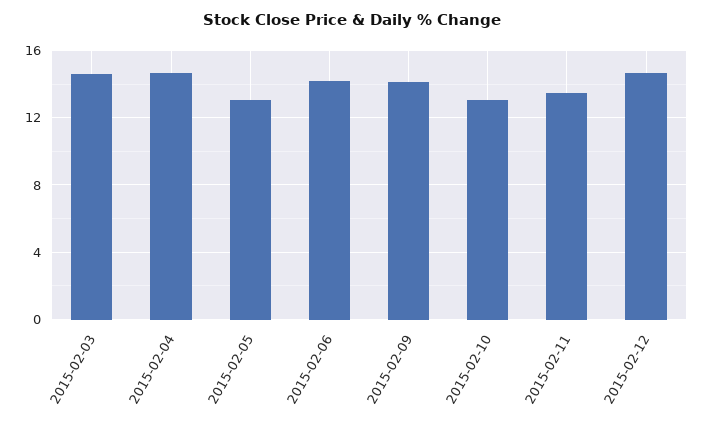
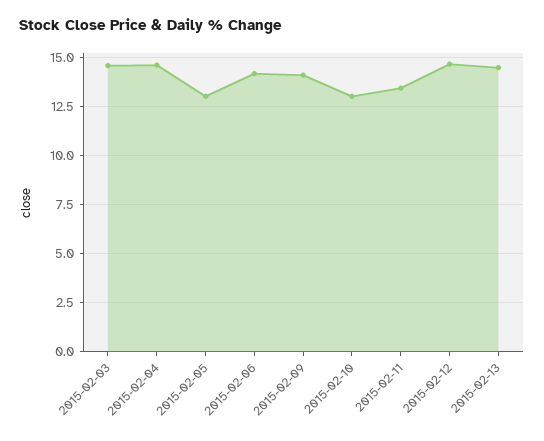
2015-02-13: none -> 14.5

